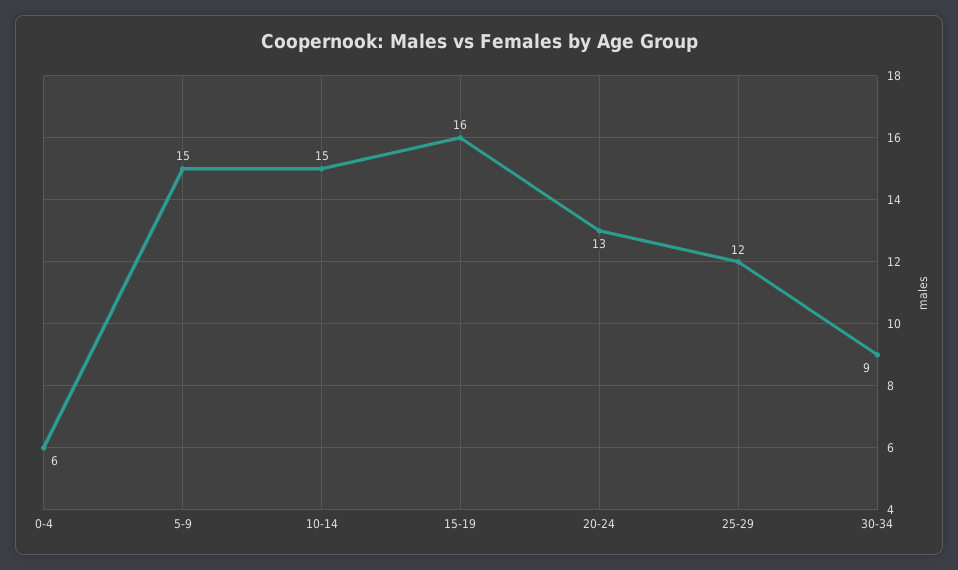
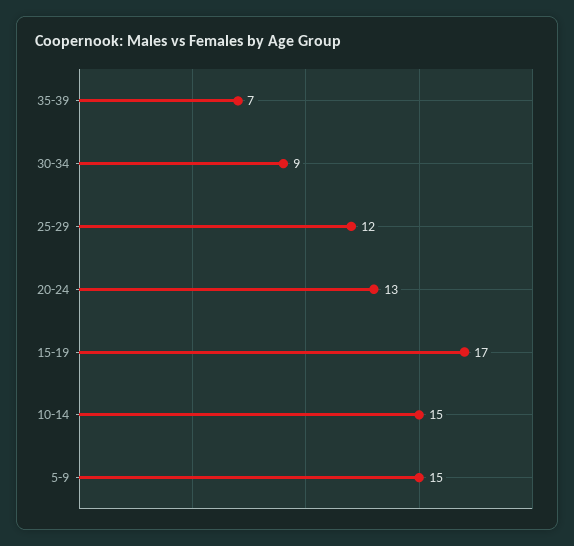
0-4: 6 -> none
15-19: 16 -> 17
35-39: none -> 7

